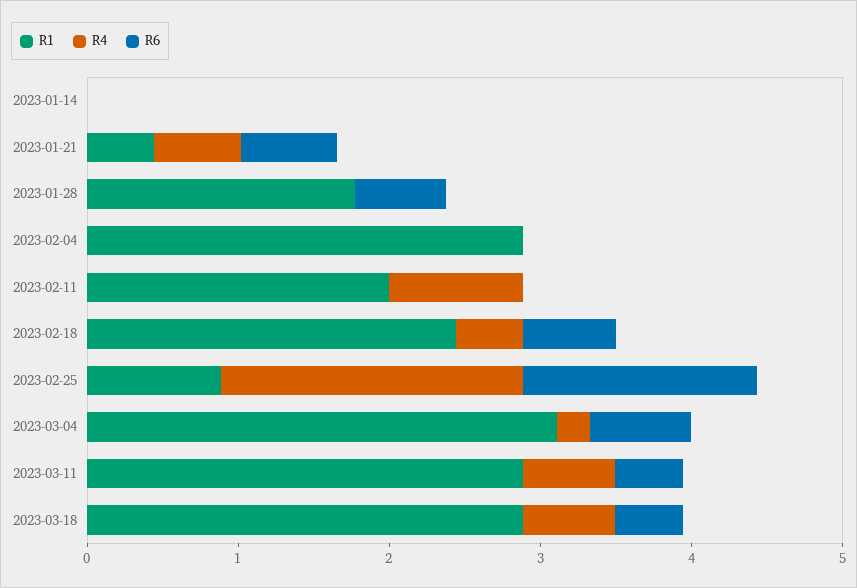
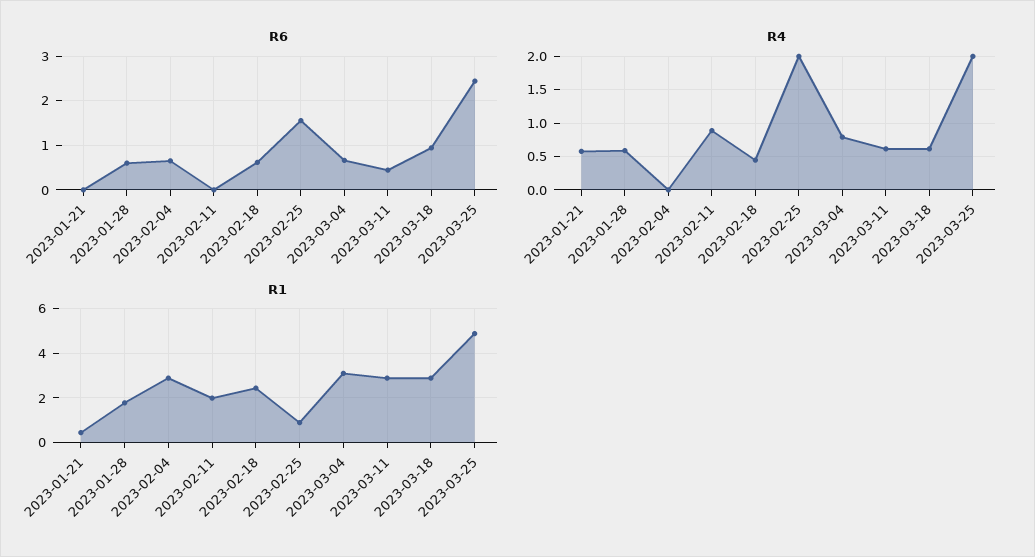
R1, 2023-01-14: 0 -> none
R4, 2023-01-14: 0 -> none
R6, 2023-01-14: 0 -> none
R6, 2023-01-21: 0.6 -> 0
R4, 2023-01-28: 0 -> 0.6
R6, 2023-02-04: 0 -> 0.6
R4, 2023-03-04: 0.2 -> 0.8
R6, 2023-03-18: 0.4 -> 1
R6, 2023-03-25: none -> 2.4
R4, 2023-03-25: none -> 2
R1, 2023-03-25: none -> 5

